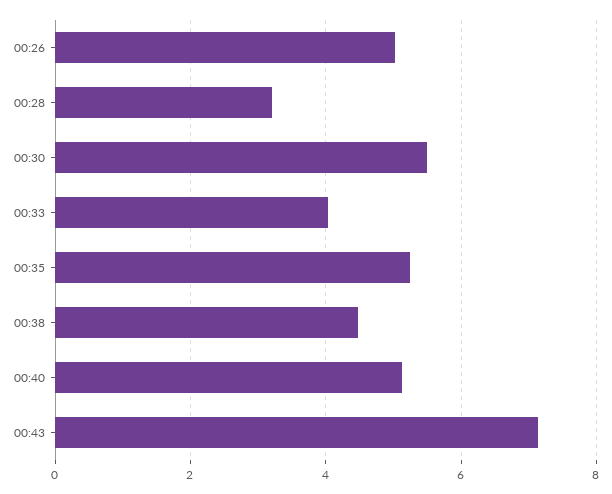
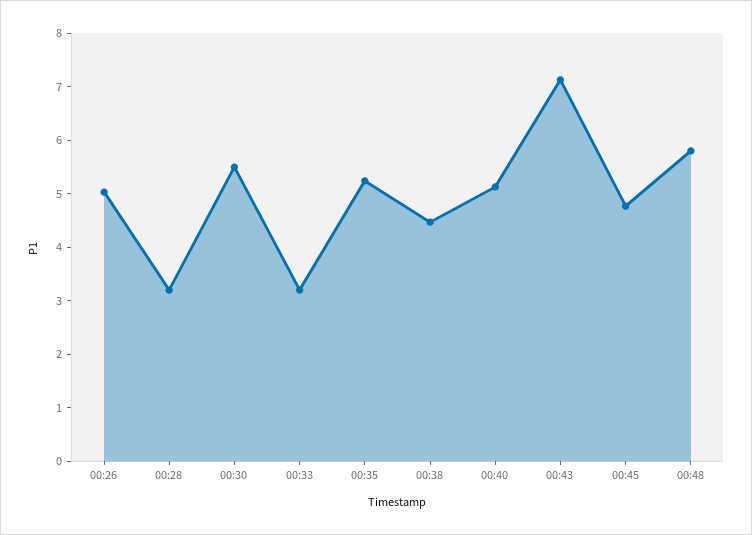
00:33: 4 -> 3.2
00:45: none -> 4.8
00:48: none -> 5.8

